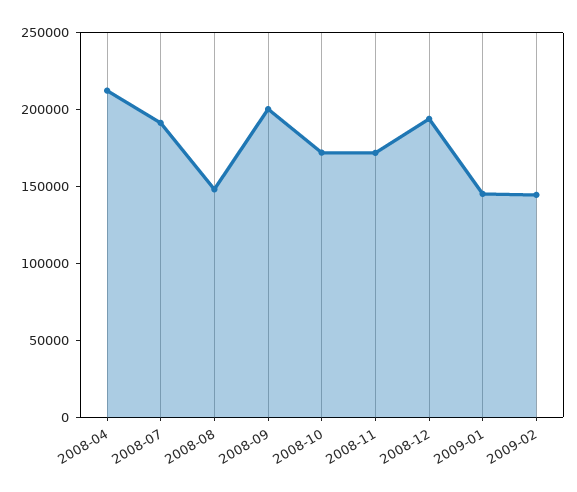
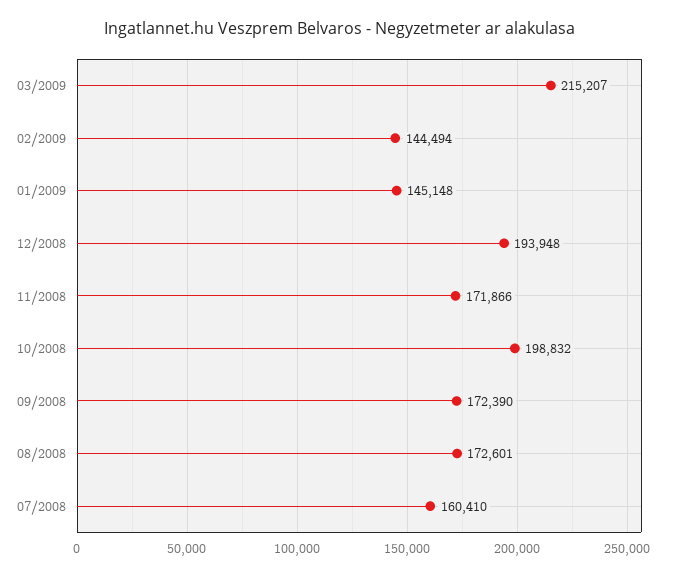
2008-04: 210000 -> none
2008-07: 190000 -> 160410
2008-08: 150000 -> 172601
2008-09: 200000 -> 172390
2008-10: 170000 -> 198832
03/2009: none -> 215207

